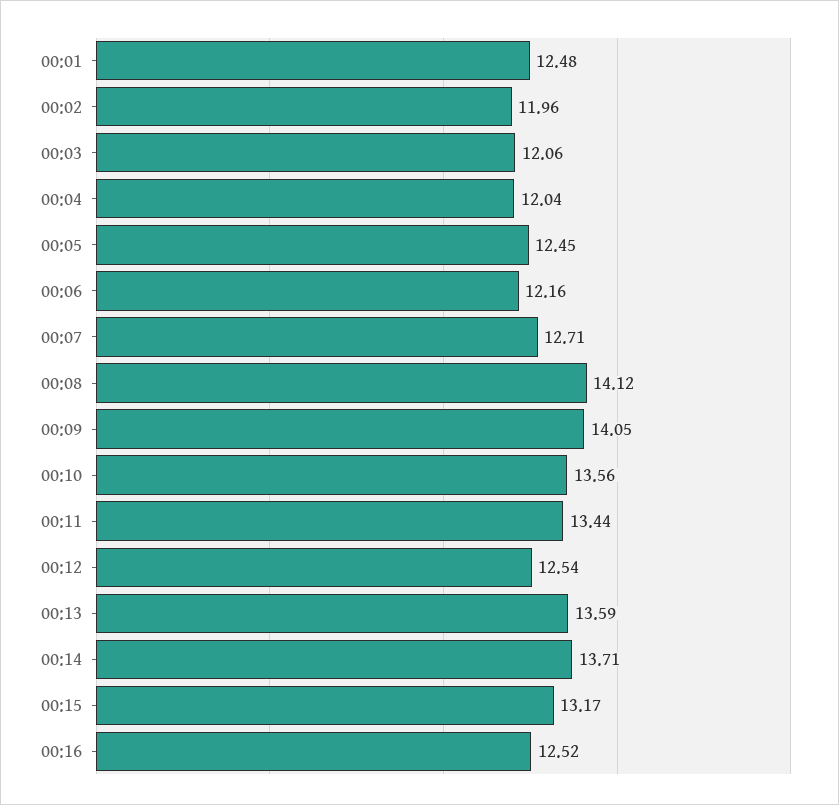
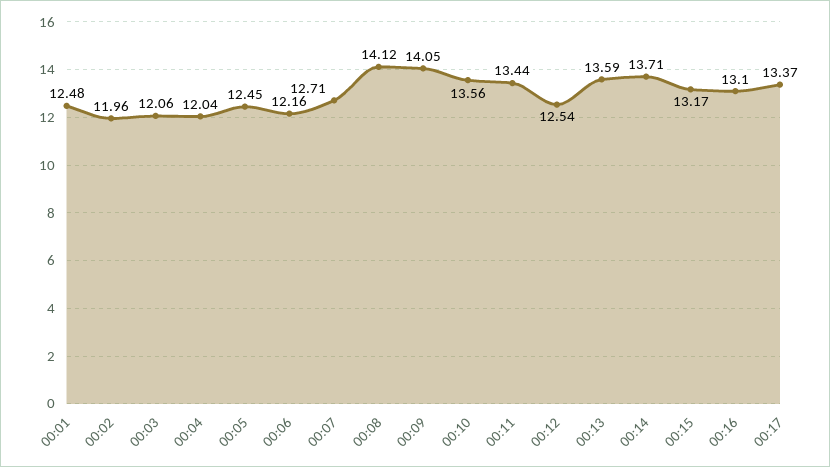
00:16: 12.52 -> 13.1
00:17: none -> 13.37

